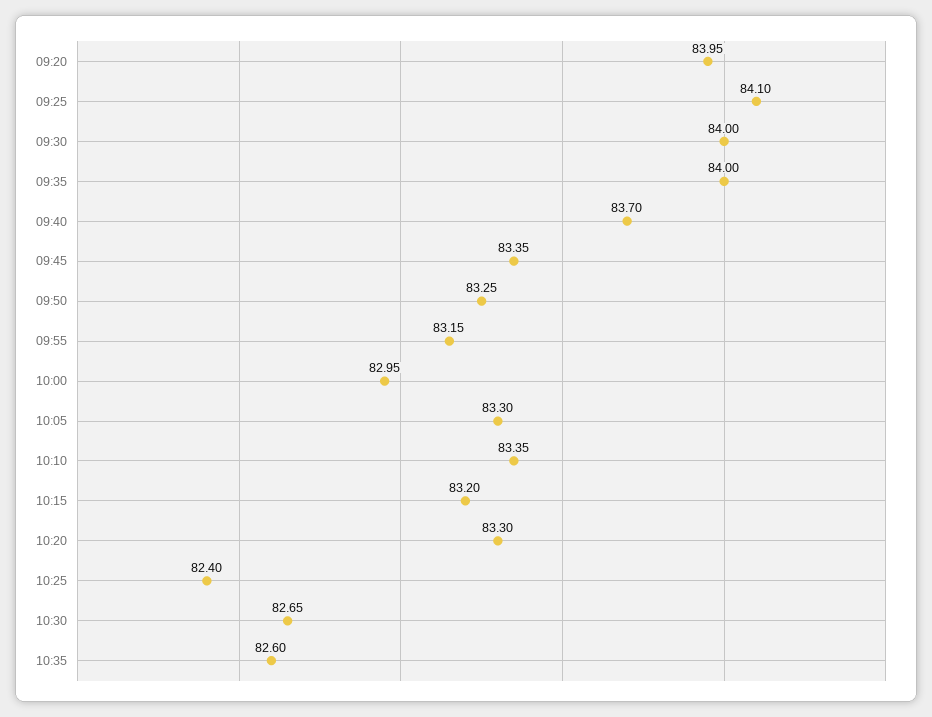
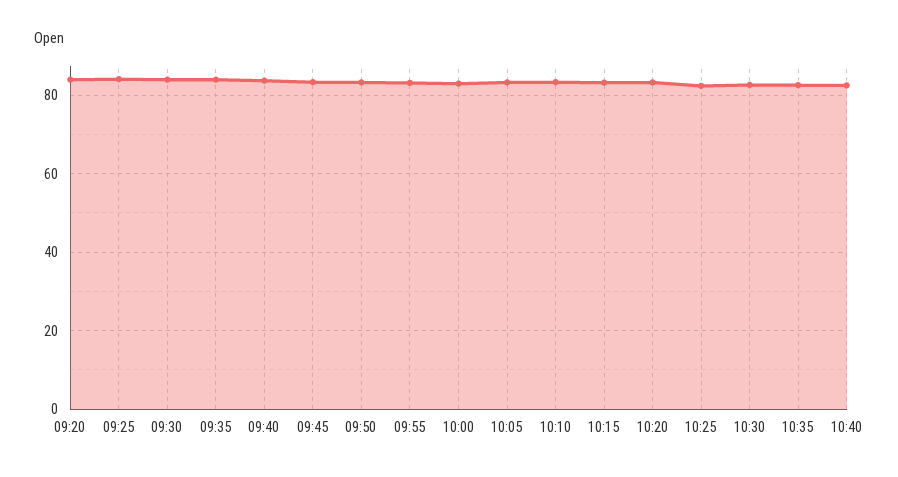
10:40: none -> 82

